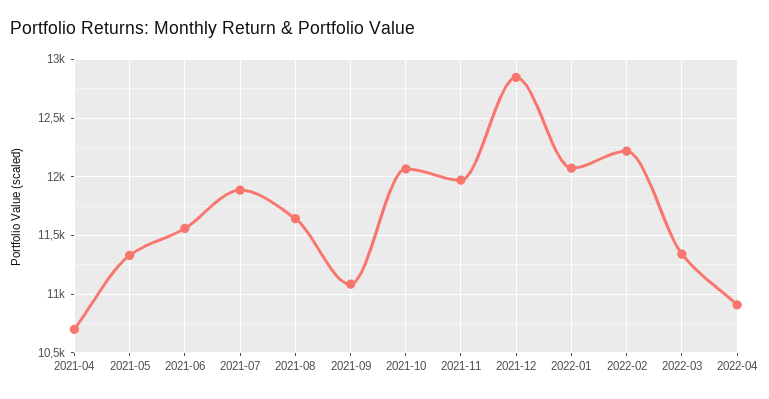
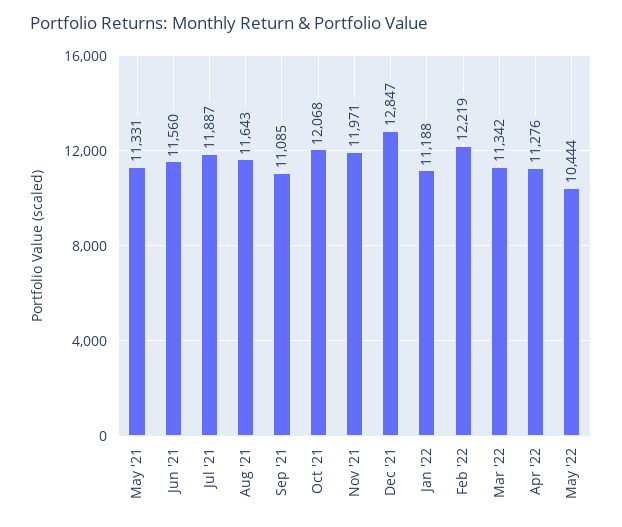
2021-04: 10700 -> none
2022-01: 12100 -> 11188
2022-04: 10900 -> 11276
May '22: none -> 10444

